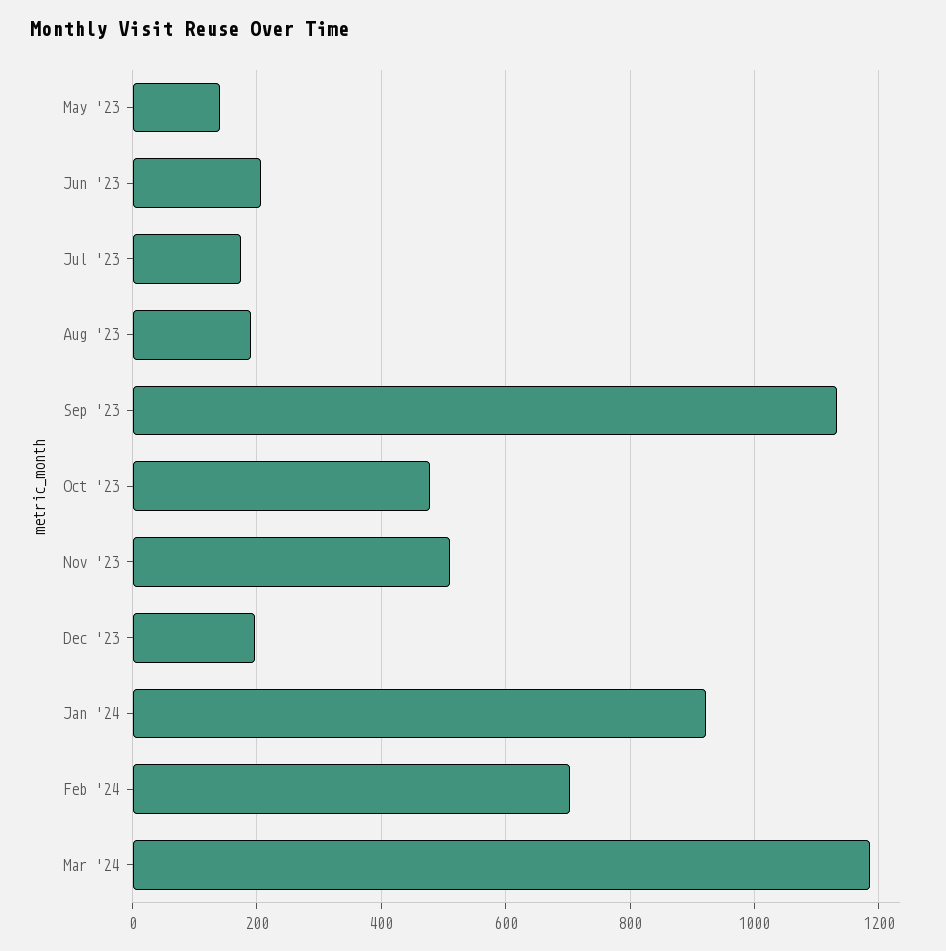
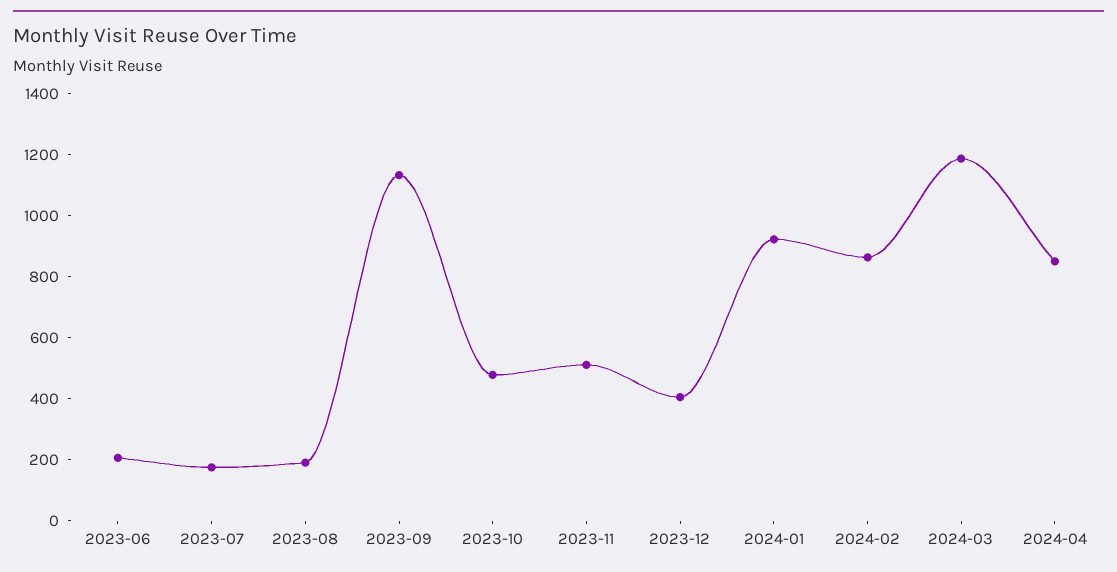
May '23: 140 -> none
Dec '23: 200 -> 400
Feb '24: 700 -> 850
2024-04: none -> 850

